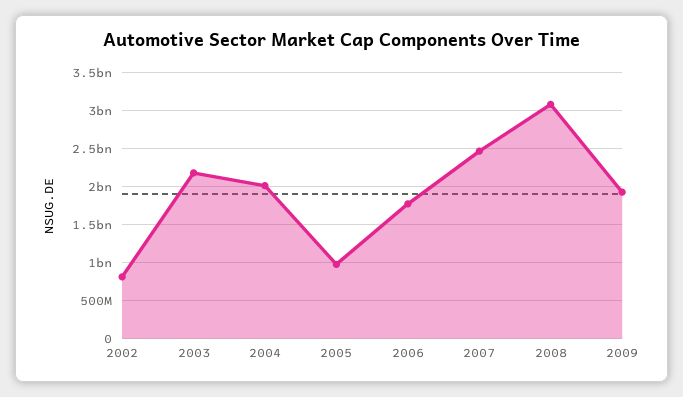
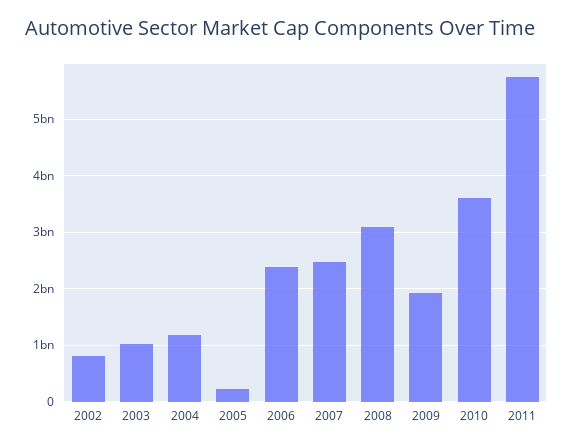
2003: 2200000000 -> 1000000000
2004: 2000000000 -> 1200000000
2005: 1000000000 -> 200000000
2006: 1800000000 -> 2400000000
2010: none -> 3600000000
2011: none -> 5800000000

